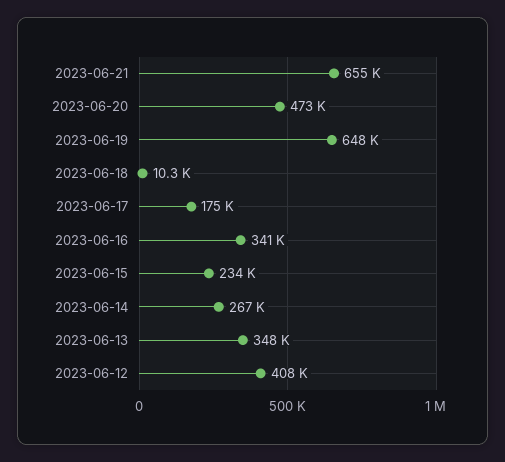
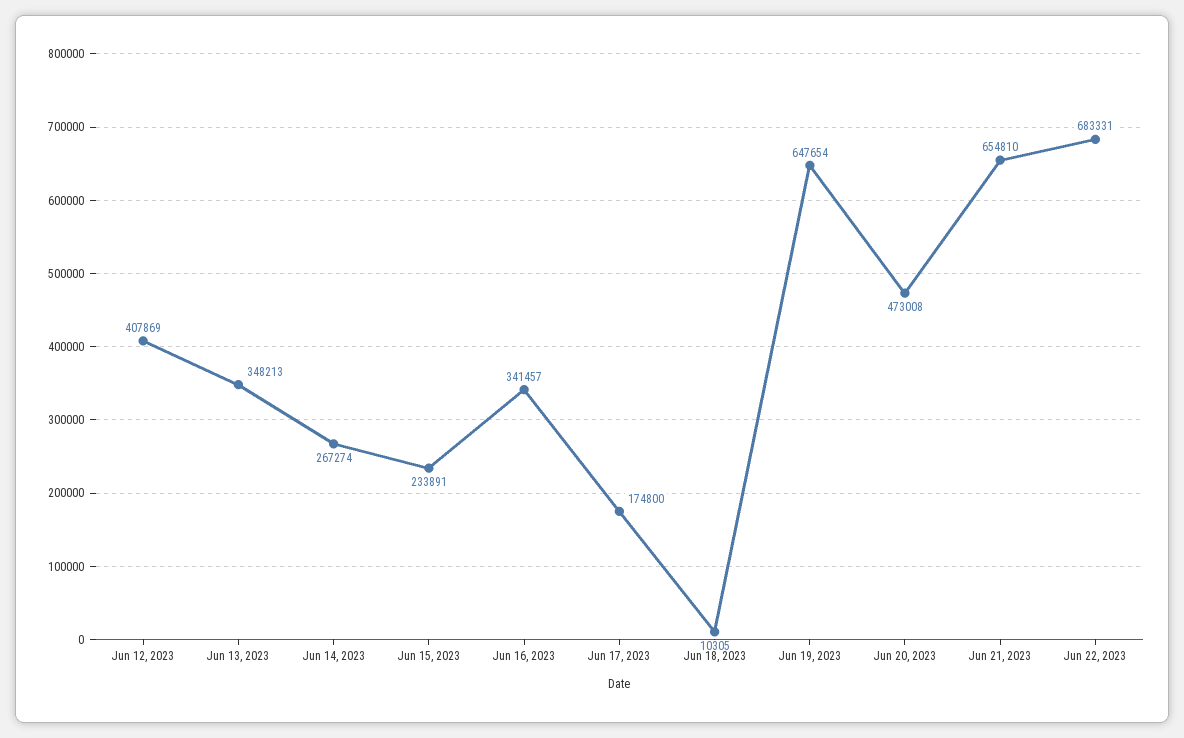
Jun 22, 2023: none -> 683331

